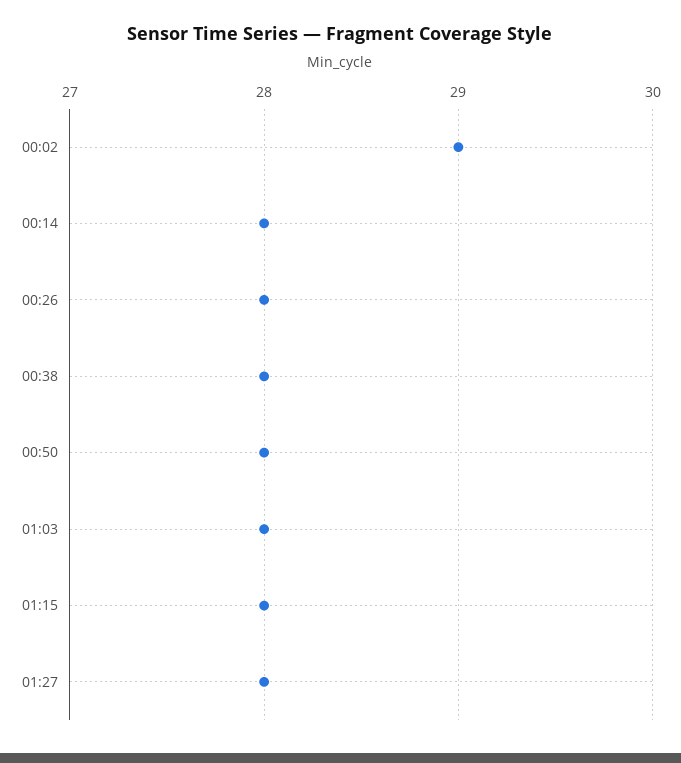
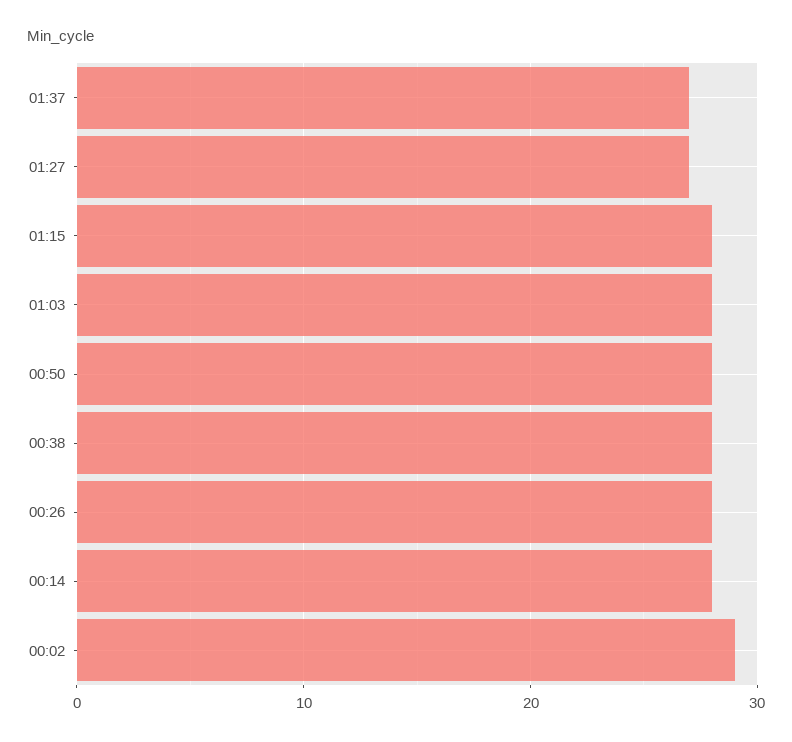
01:27: 28 -> 27
01:37: none -> 27

